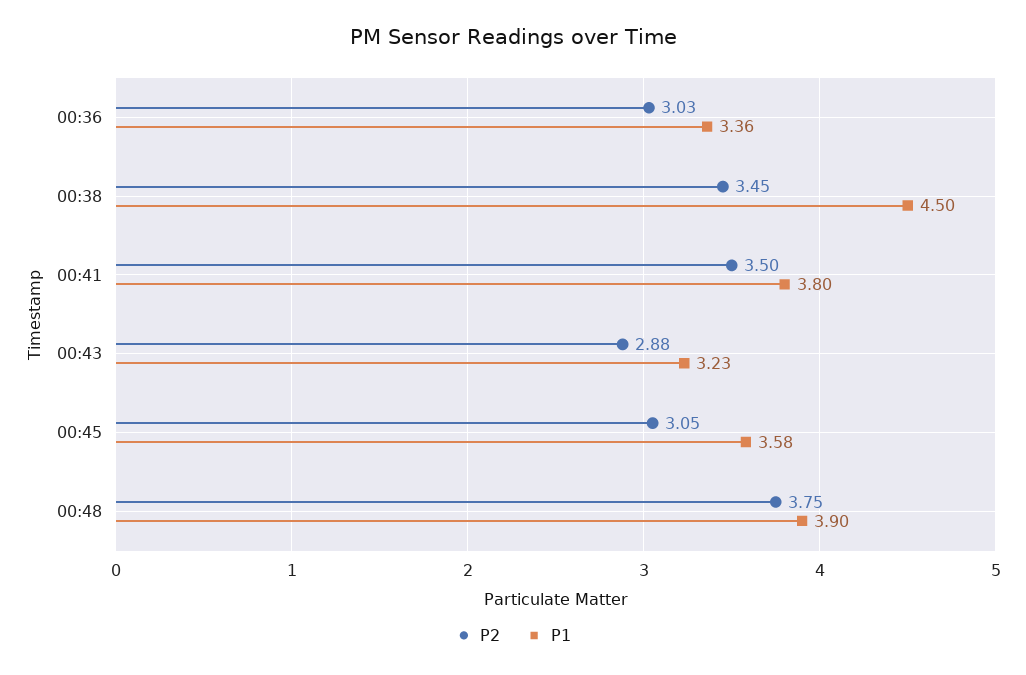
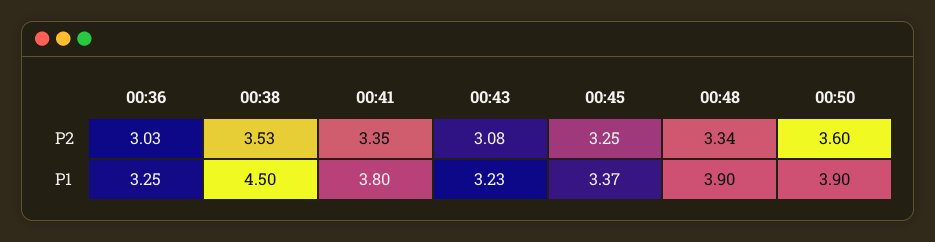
P1, 00:36: 3.36 -> 3.25
P2, 00:38: 3.45 -> 3.53
P2, 00:41: 3.5 -> 3.35
P2, 00:43: 2.88 -> 3.08
P2, 00:45: 3.05 -> 3.25
P1, 00:45: 3.58 -> 3.37
P2, 00:48: 3.75 -> 3.34
P2, 00:50: none -> 3.6
P1, 00:50: none -> 3.9

